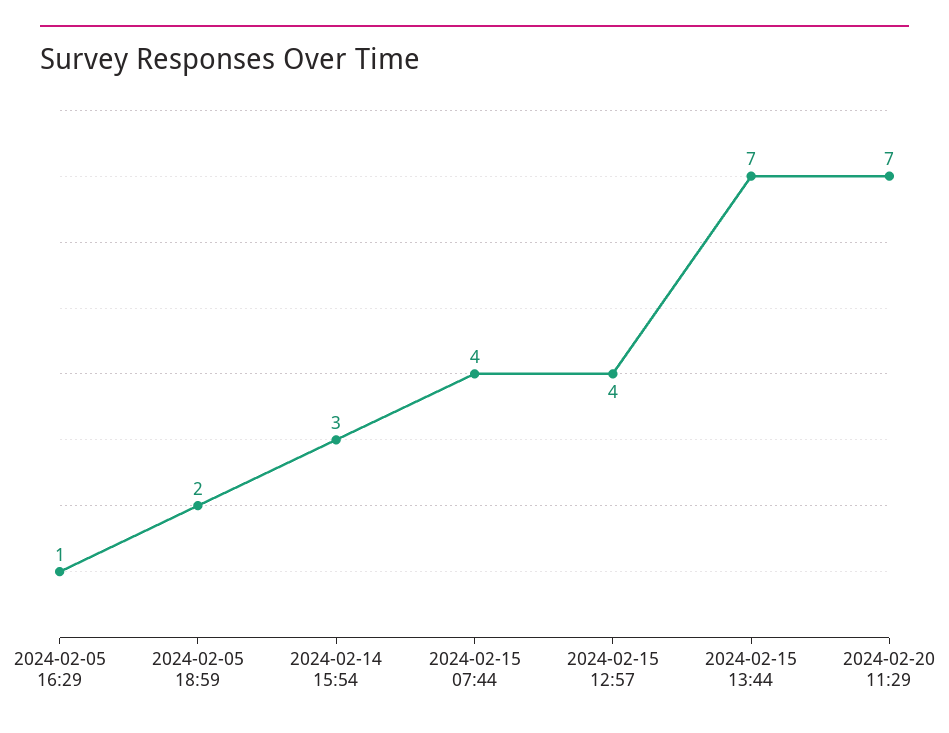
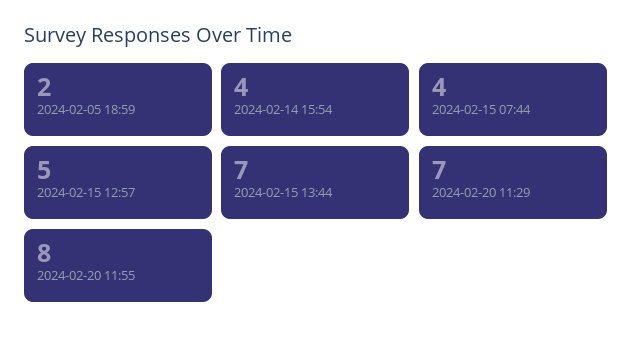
2024-02-05 16:29: 1 -> none
2024-02-14 15:54: 3 -> 4
2024-02-15 12:57: 4 -> 5
2024-02-20 11:55: none -> 8

